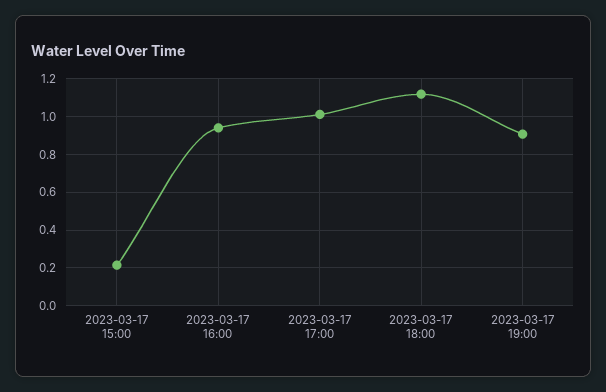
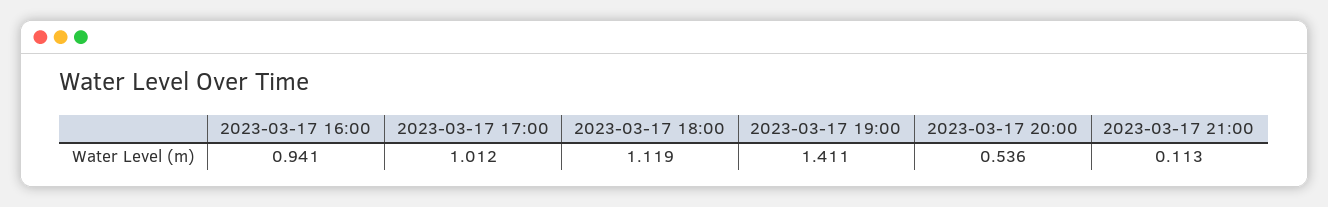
2023-03-17 15:00: 0.2 -> none
2023-03-17 19:00: 0.9 -> 1.411
2023-03-17 20:00: none -> 0.536
2023-03-17 21:00: none -> 0.113

